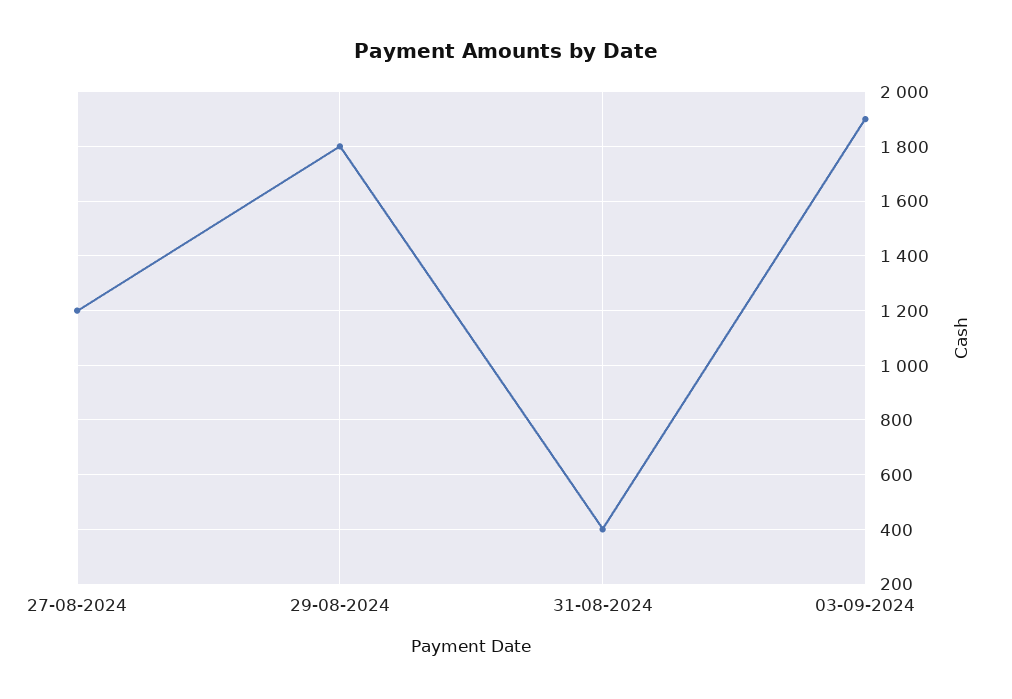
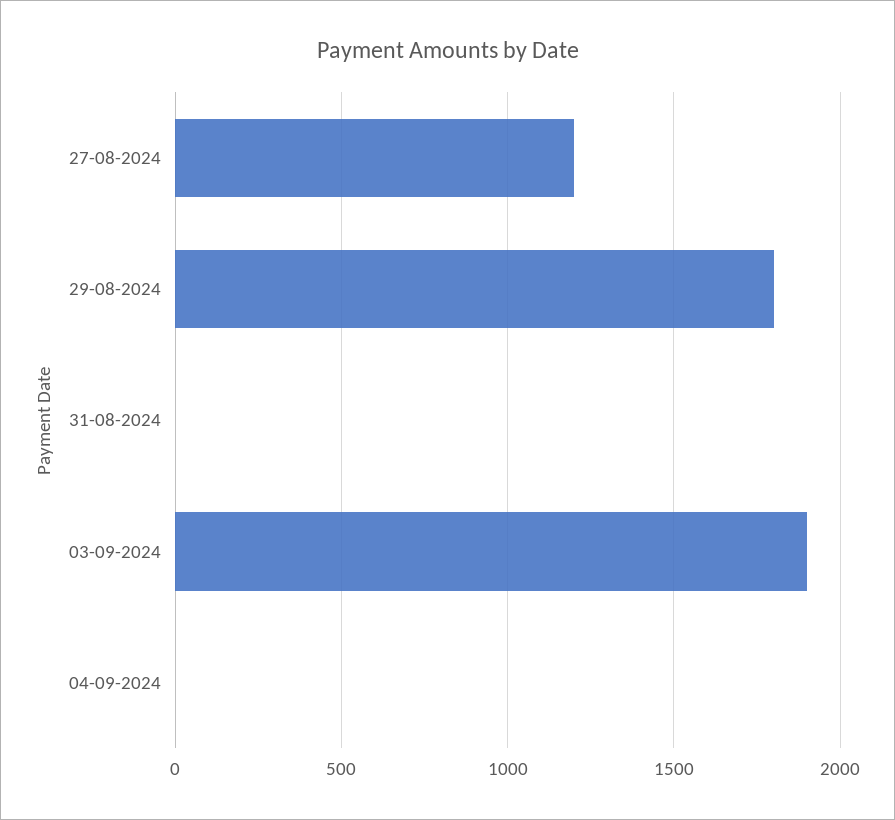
31-08-2024: 400 -> 0
04-09-2024: none -> 0

